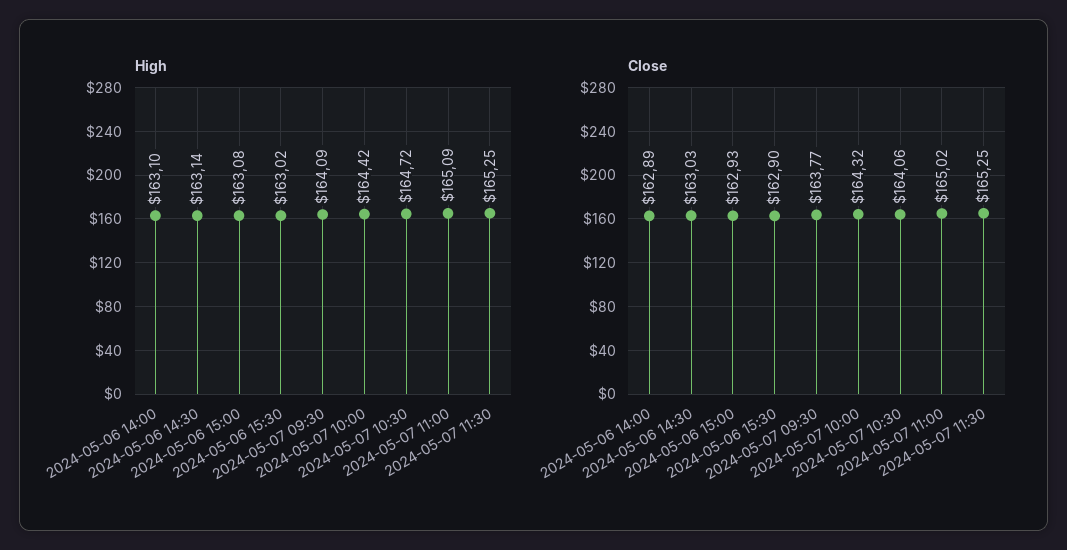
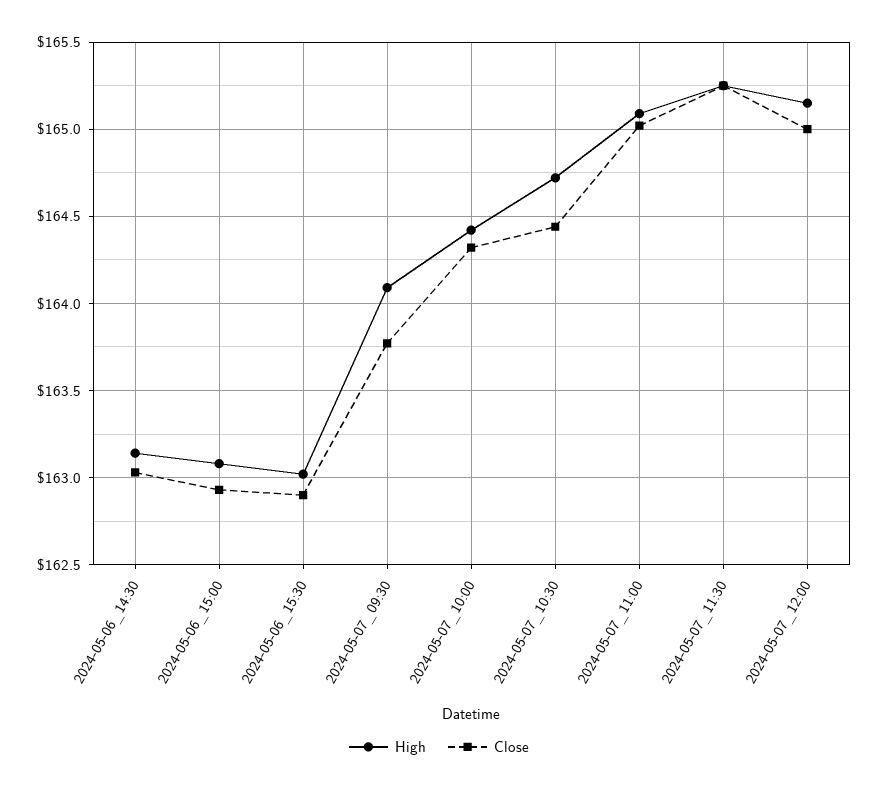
High, 2024-05-06 14:00: 163.1 -> none
Close, 2024-05-06 14:00: 162.89 -> none
Close, 2024-05-07 10:30: 164.06 -> 164.45
High, 2024-05-07_12:00: none -> 165.15
Close, 2024-05-07_12:00: none -> 165

